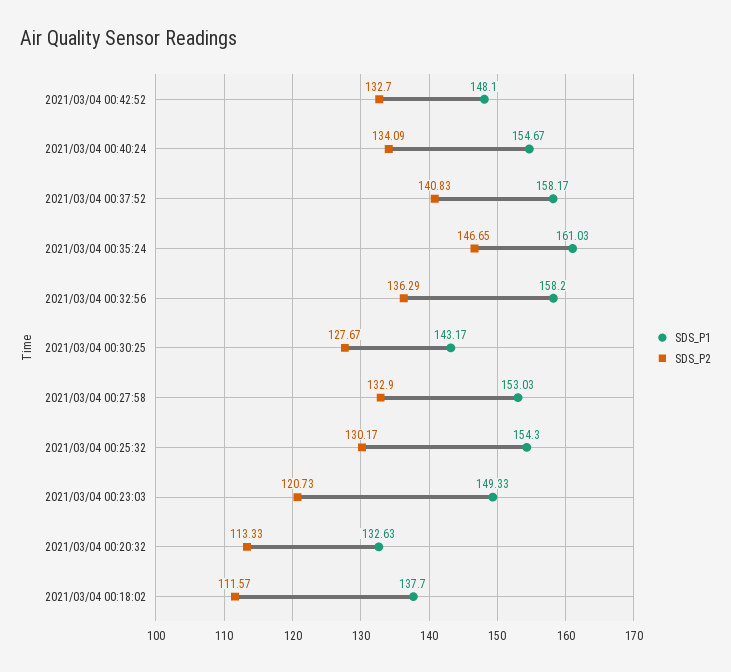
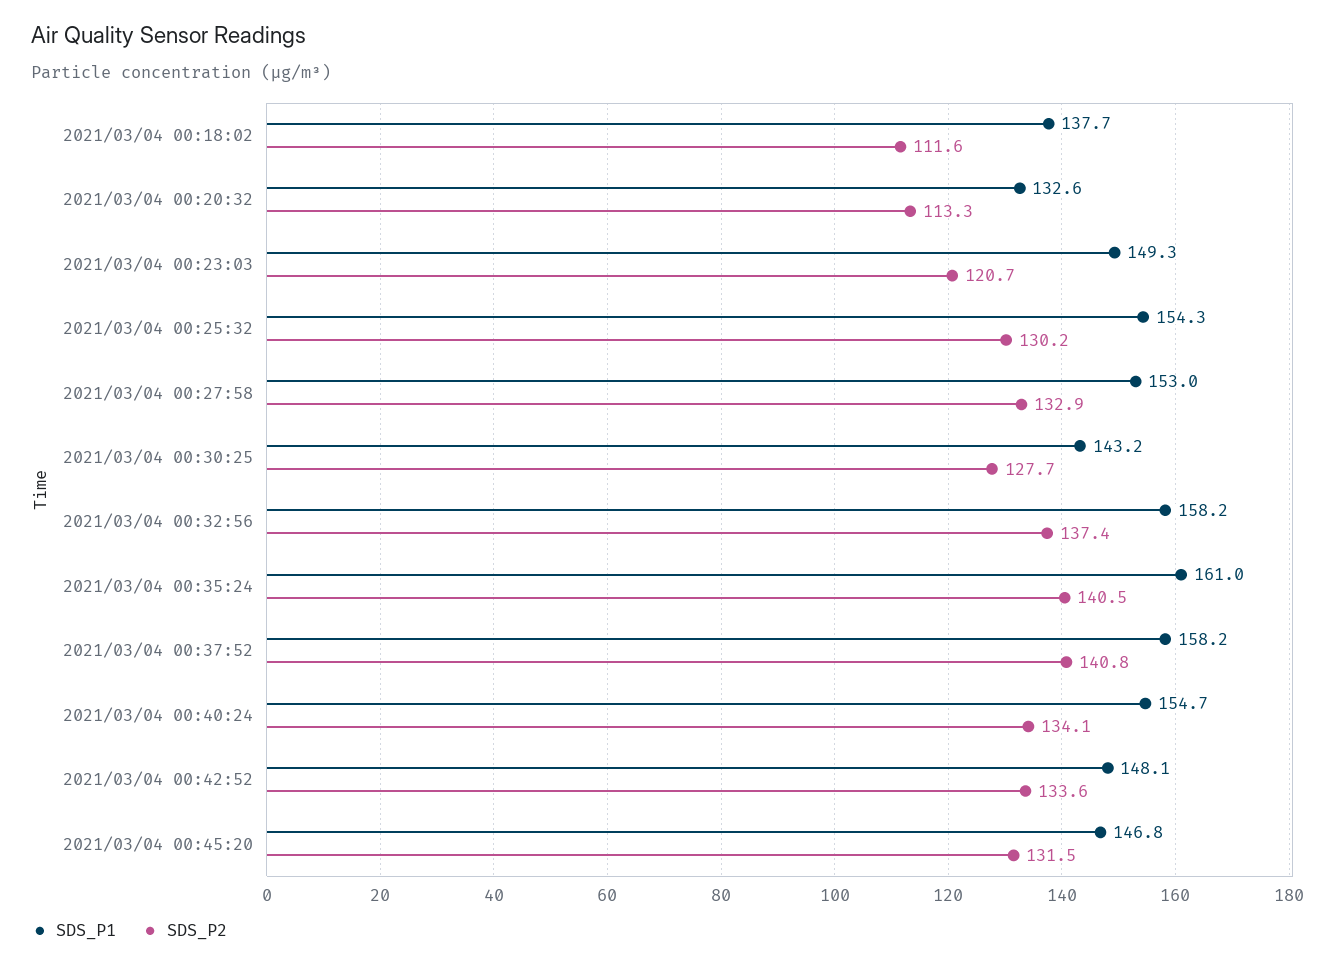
SDS_P2, 2021/03/04 00:42:52: 132.7 -> 133.6
SDS_P2, 2021/03/04 00:35:24: 146.65 -> 140.5
SDS_P2, 2021/03/04 00:32:56: 136.29 -> 137.4
SDS_P1, 2021/03/04 00:45:20: none -> 146.8
SDS_P2, 2021/03/04 00:45:20: none -> 131.5

